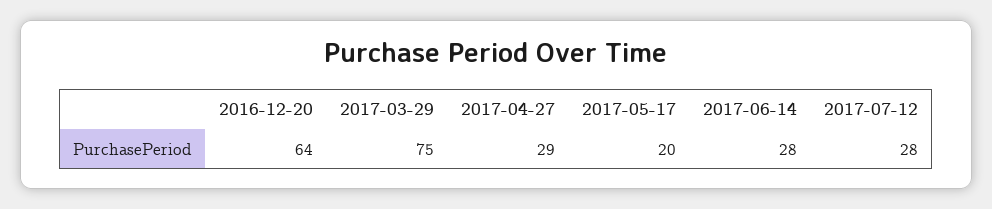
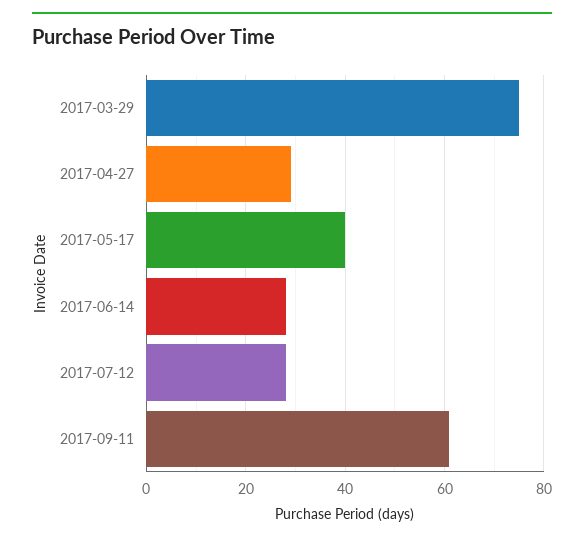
2016-12-20: 64 -> none
2017-05-17: 20 -> 40
2017-09-11: none -> 60

